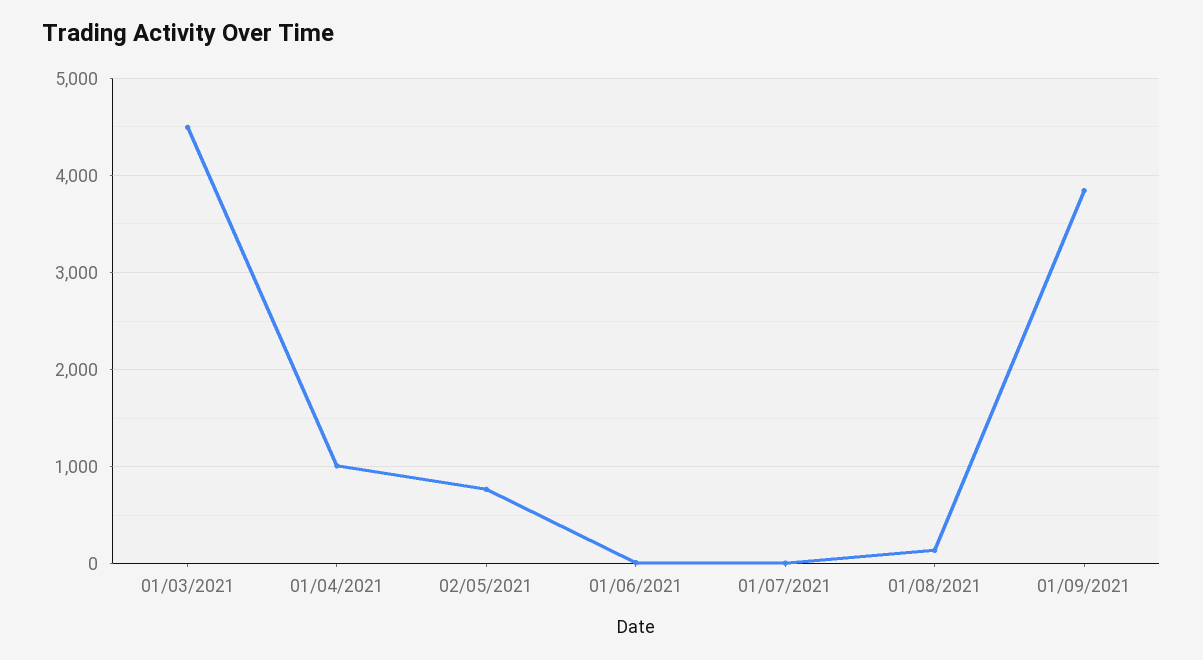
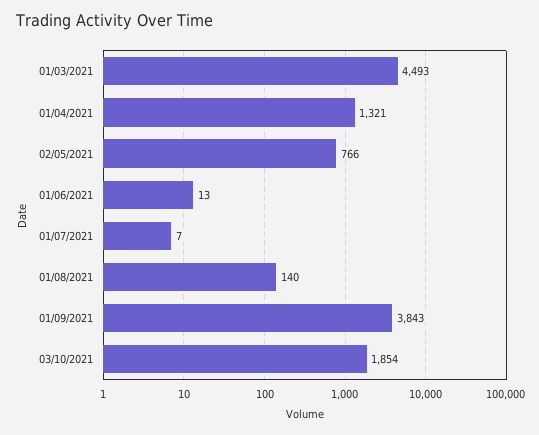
01/04/2021: 1000 -> 1321
03/10/2021: none -> 1854

